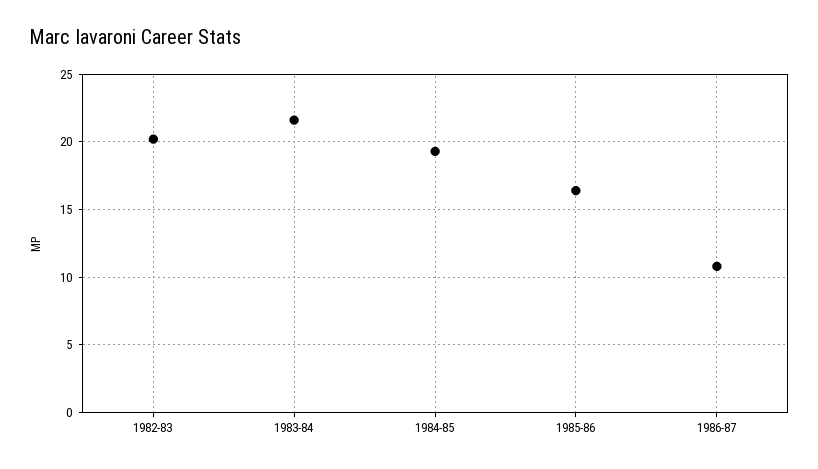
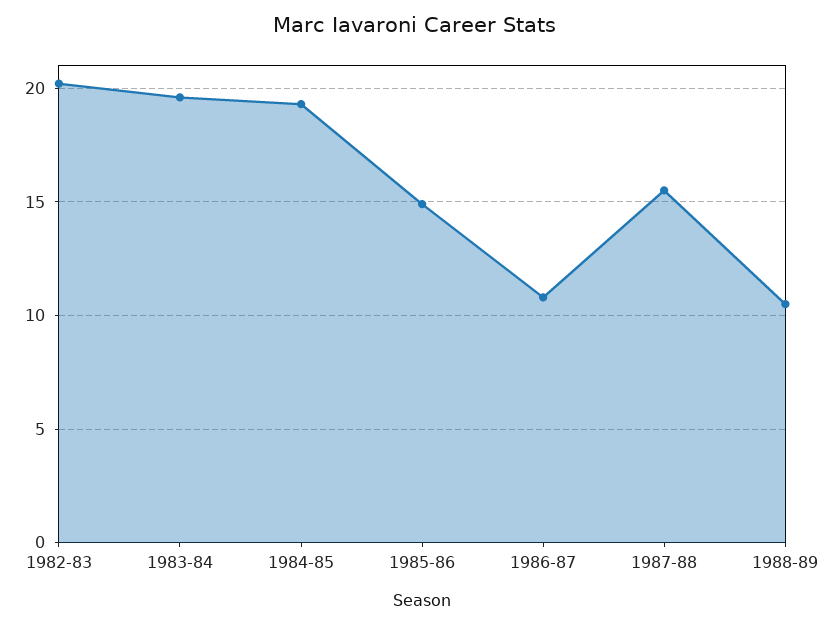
1983-84: 21.5 -> 19.5
1985-86: 16.5 -> 15
1987-88: none -> 15.5
1988-89: none -> 10.5

